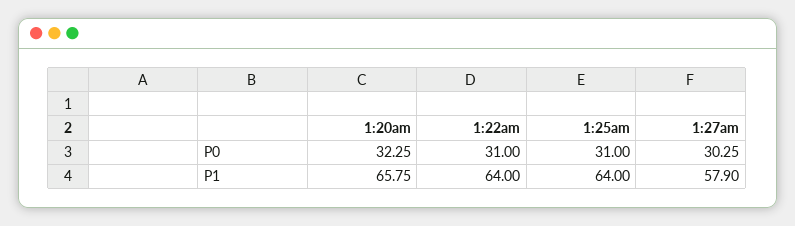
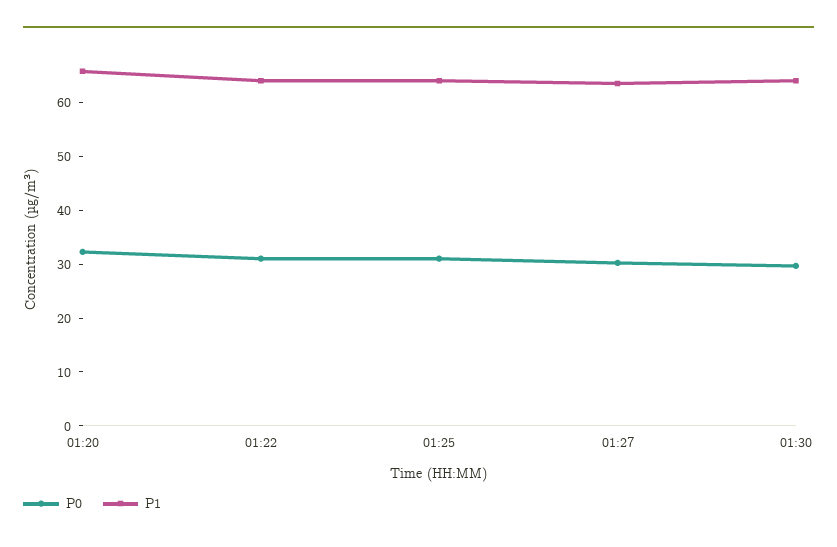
P1, 1:27am: 57.9 -> 64
P0, 01:30: none -> 30
P1, 01:30: none -> 64

